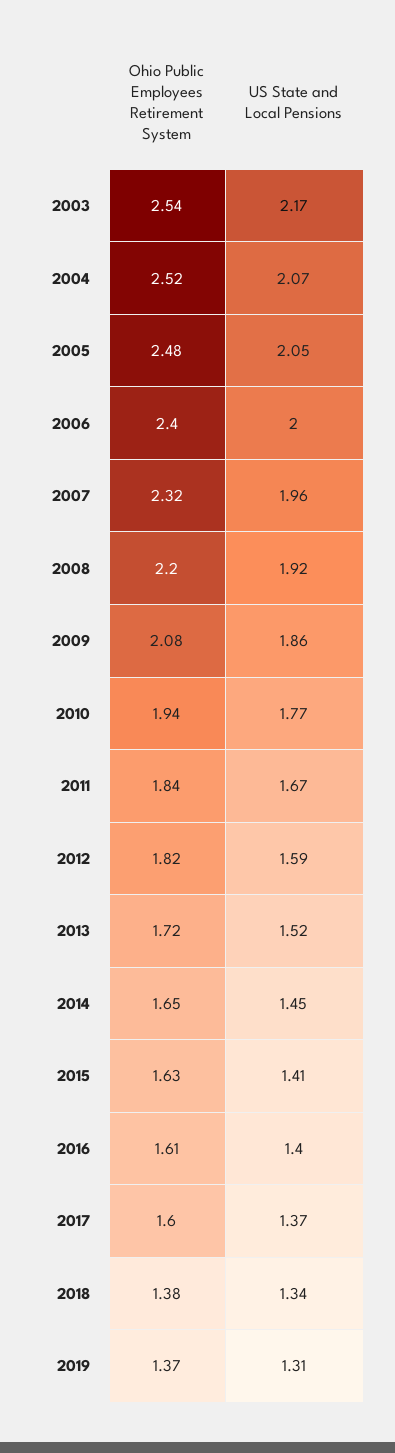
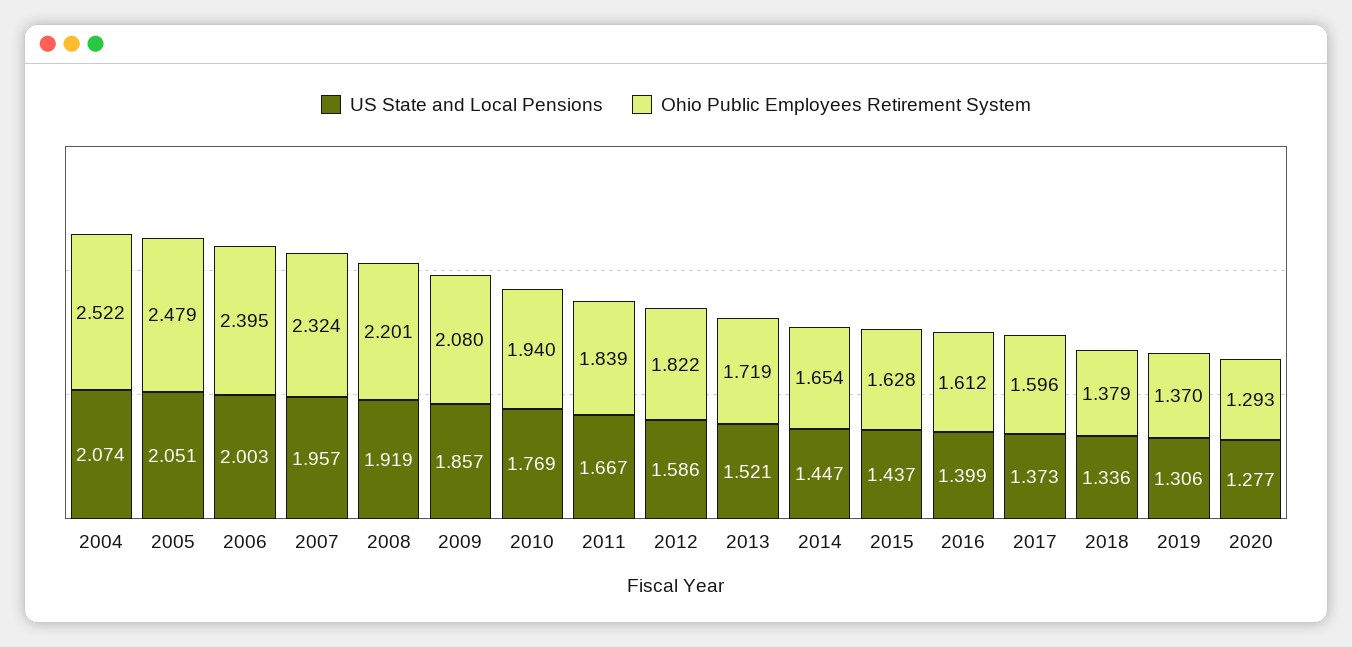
Ohio Public Employees Retirement System, 2003: 2.54 -> none
US State and Local Pensions, 2003: 2.17 -> none
US State and Local Pensions, 2015: 1.41 -> 1.437
US State and Local Pensions, 2020: none -> 1.277
Ohio Public Employees Retirement System, 2020: none -> 1.293

